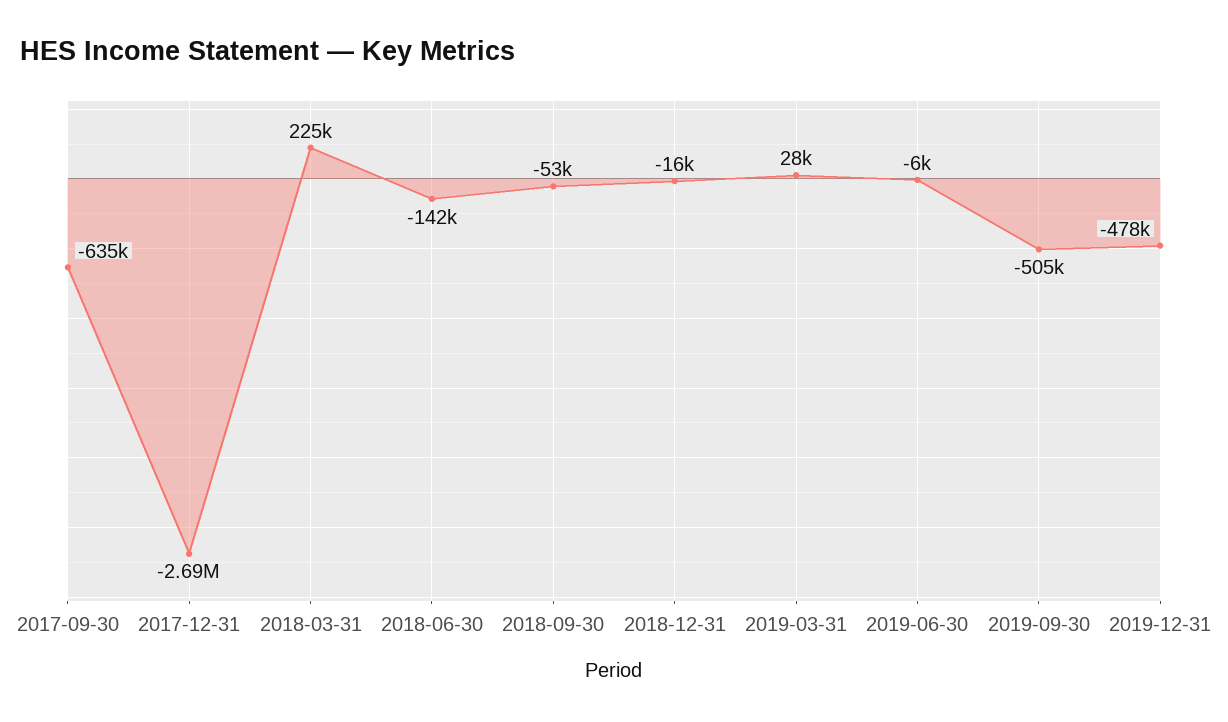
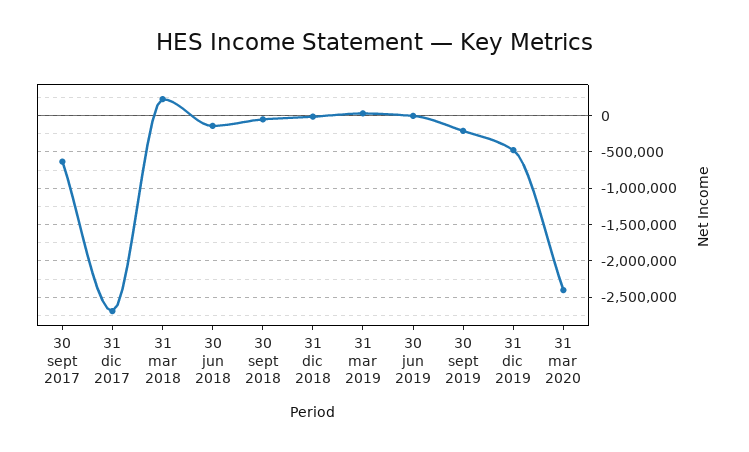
2019-09-30: -505000 -> -200000
31 mar 2020: none -> -2400000

